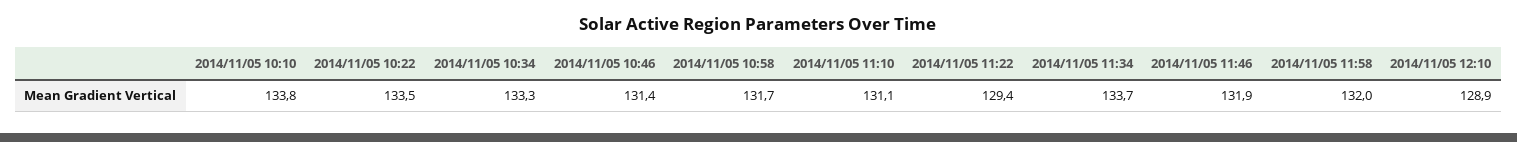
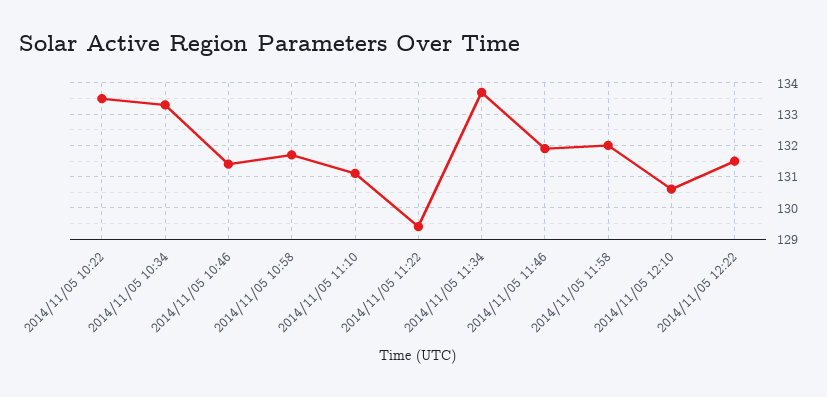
2014/11/05 10:10: 133.8 -> none
2014/11/05 12:10: 128.9 -> 130.5
2014/11/05 12:22: none -> 131.5

